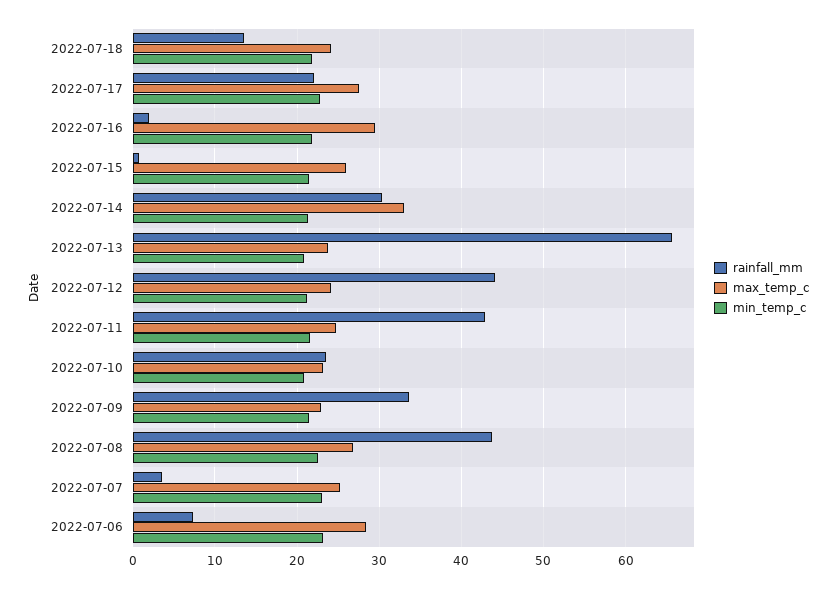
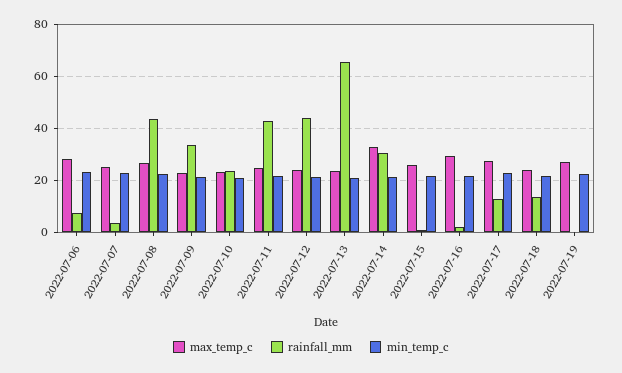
rainfall_mm, 2022-07-17: 22 -> 12.5
max_temp_c, 2022-07-19: none -> 27.5
rainfall_mm, 2022-07-19: none -> 0
min_temp_c, 2022-07-19: none -> 22.5

